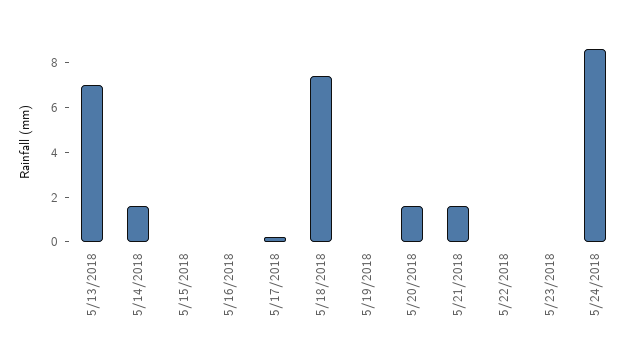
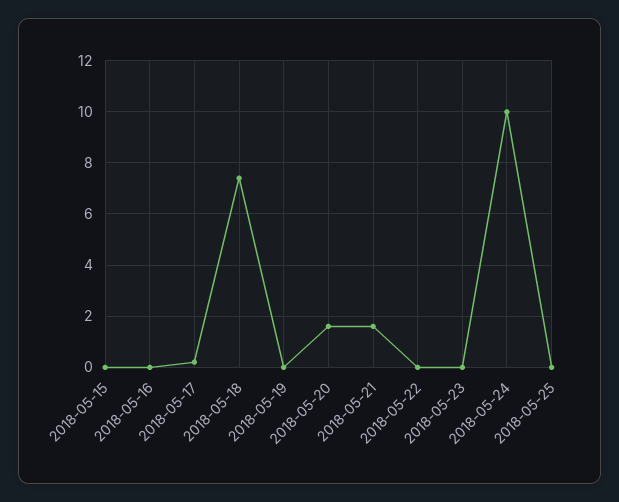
5/13/2018: 7 -> none
5/14/2018: 1.5 -> none
5/24/2018: 8.5 -> 10
2018-05-25: none -> 0

